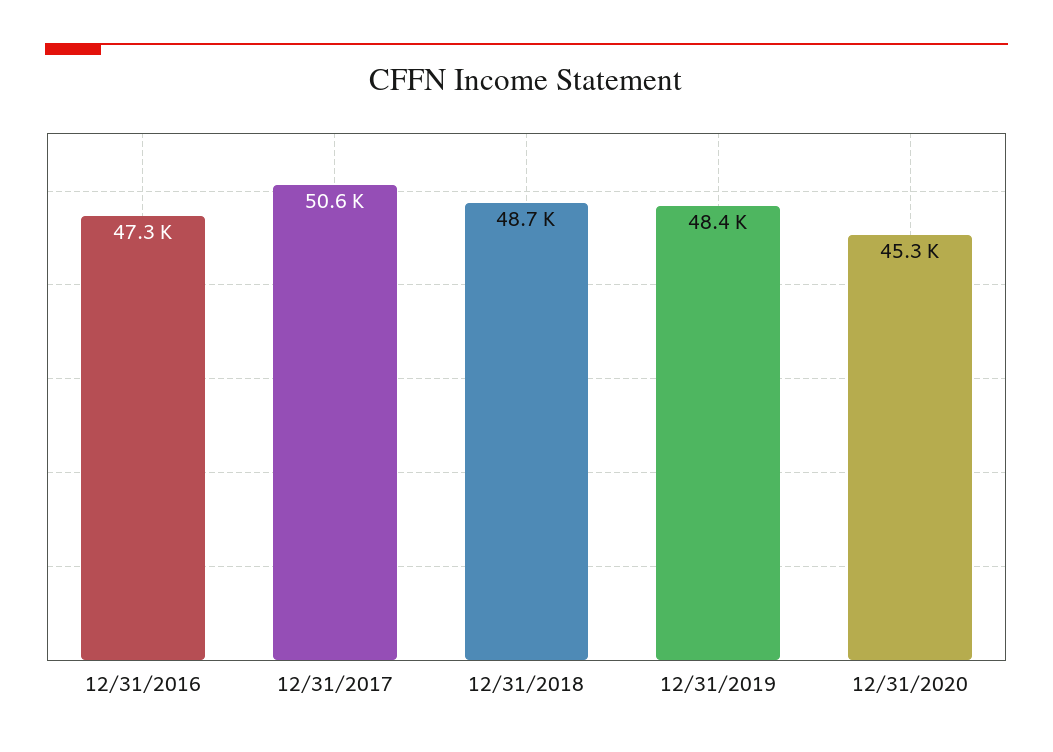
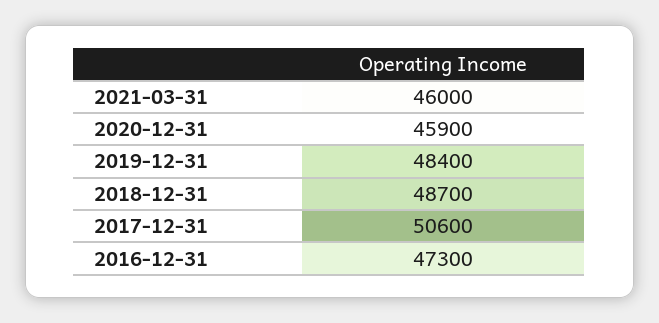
12/31/2020: 45300 -> 45900
2021-03-31: none -> 46000

